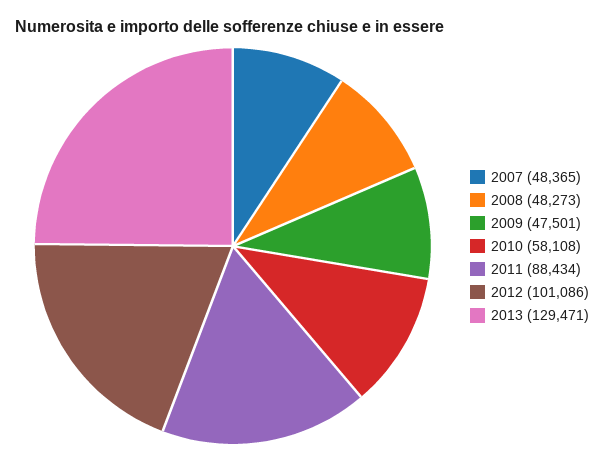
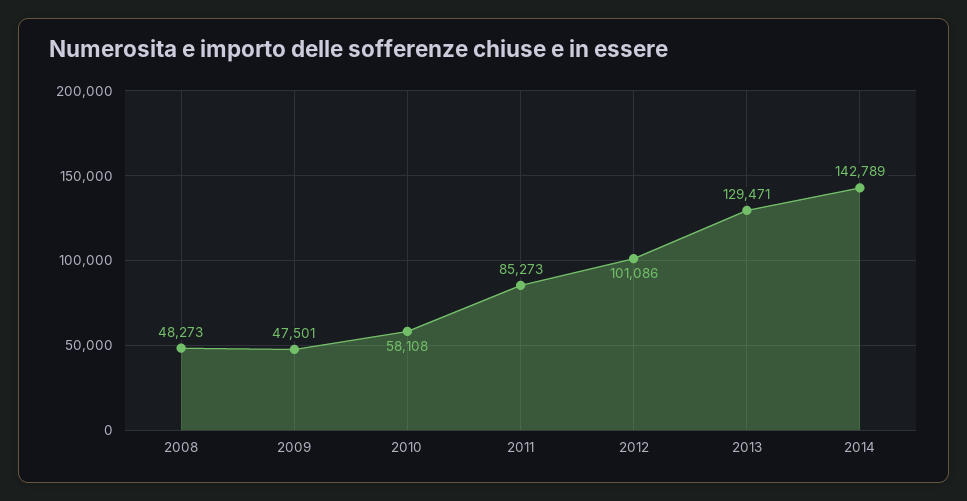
2007: 48365 -> none
2011: 88434 -> 85273
2014: none -> 142789

